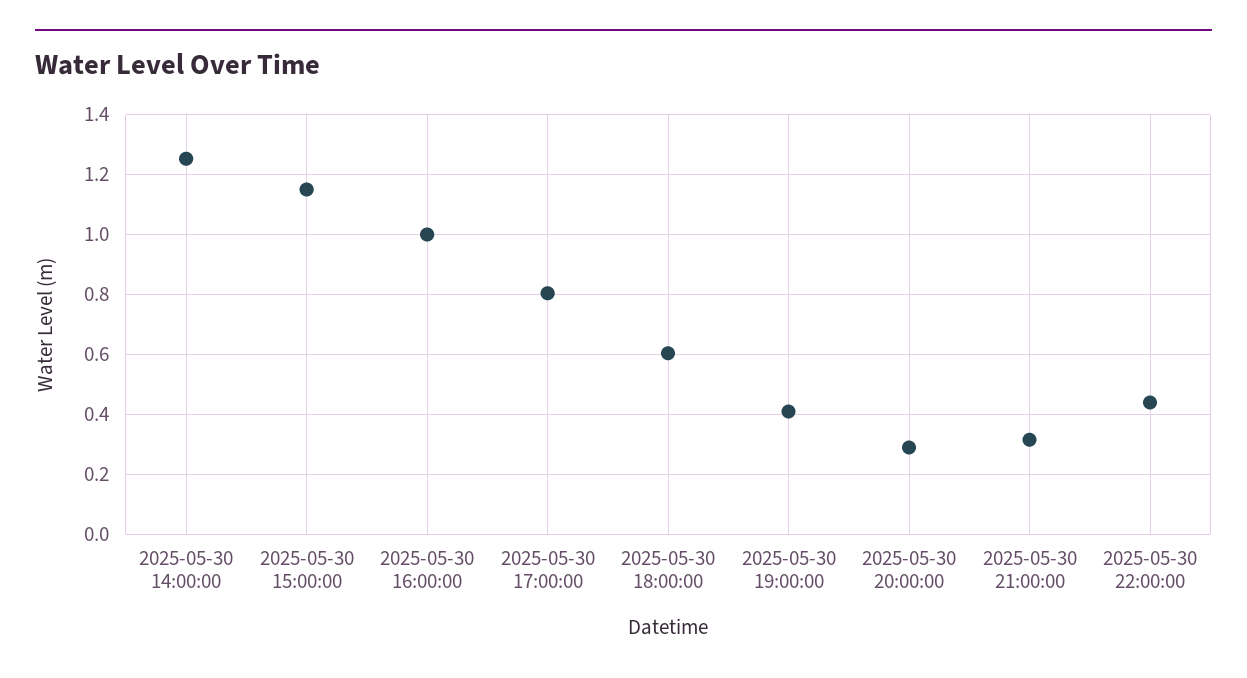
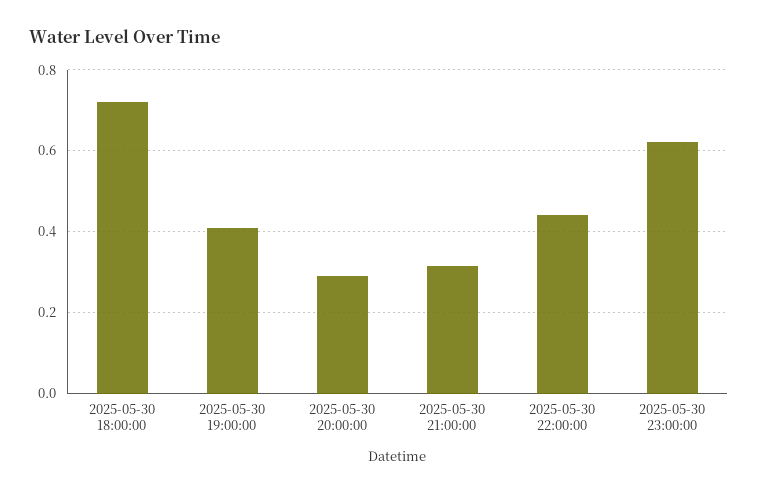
2025-05-30 14:00:00: 1.25 -> none
2025-05-30 15:00:00: 1.15 -> none
2025-05-30 16:00:00: 1 -> none
2025-05-30 17:00:00: 0.8 -> none
2025-05-30 18:00:00: 0.6 -> 0.72
2025-05-30 23:00:00: none -> 0.62

